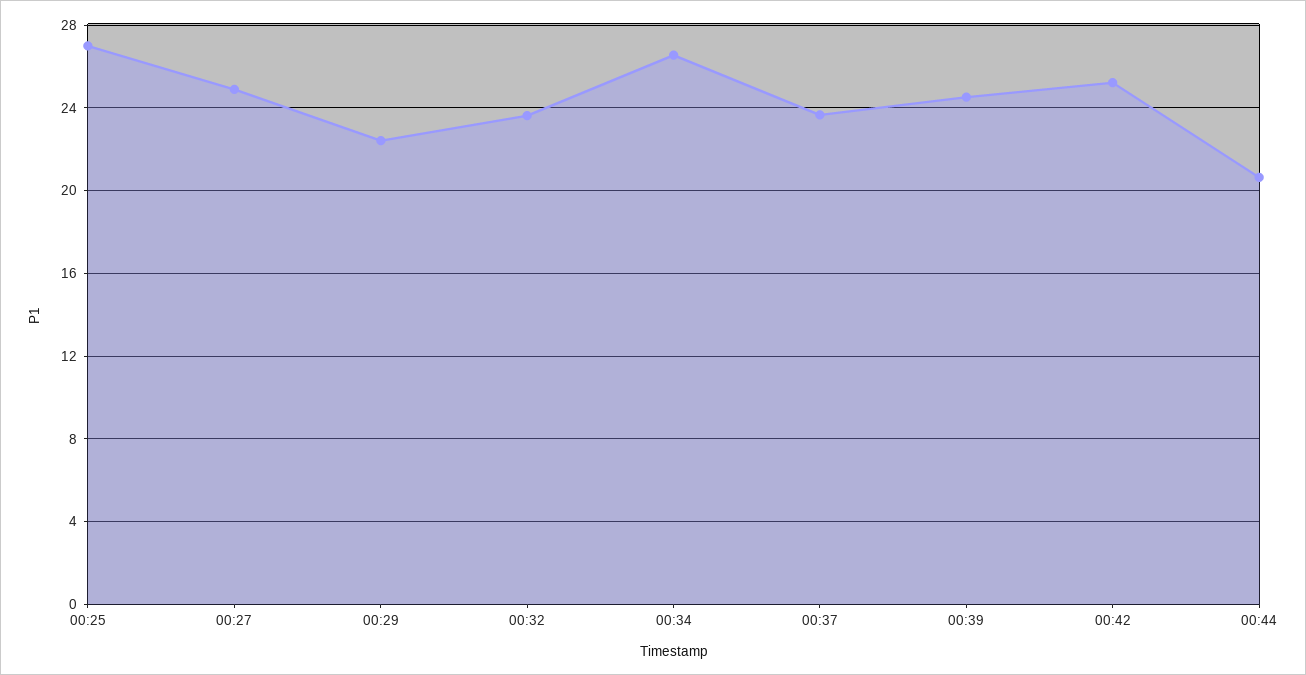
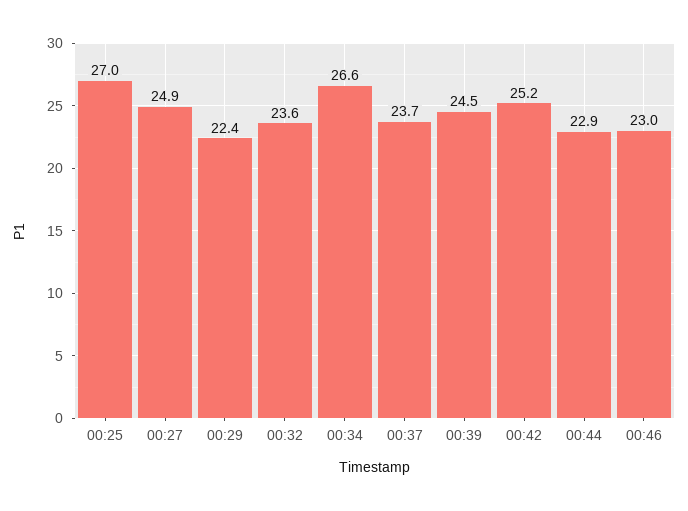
00:44: 20.5 -> 22.9
00:46: none -> 23

